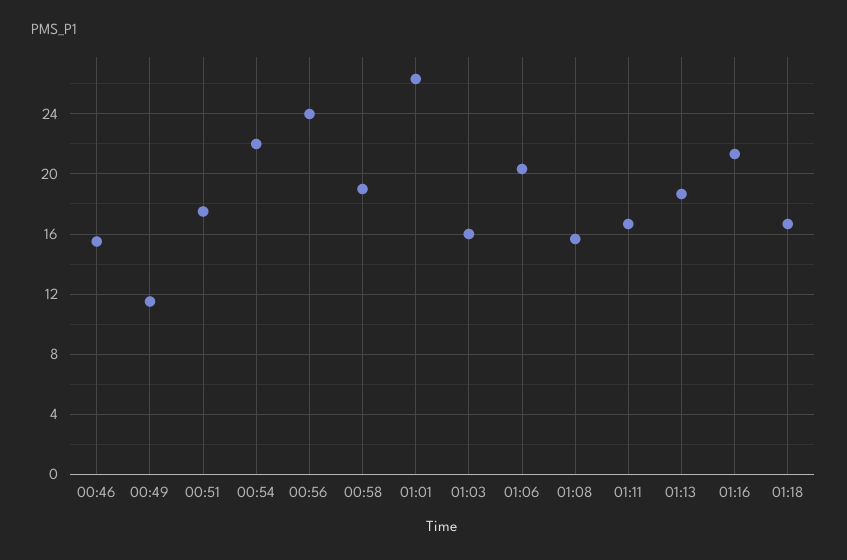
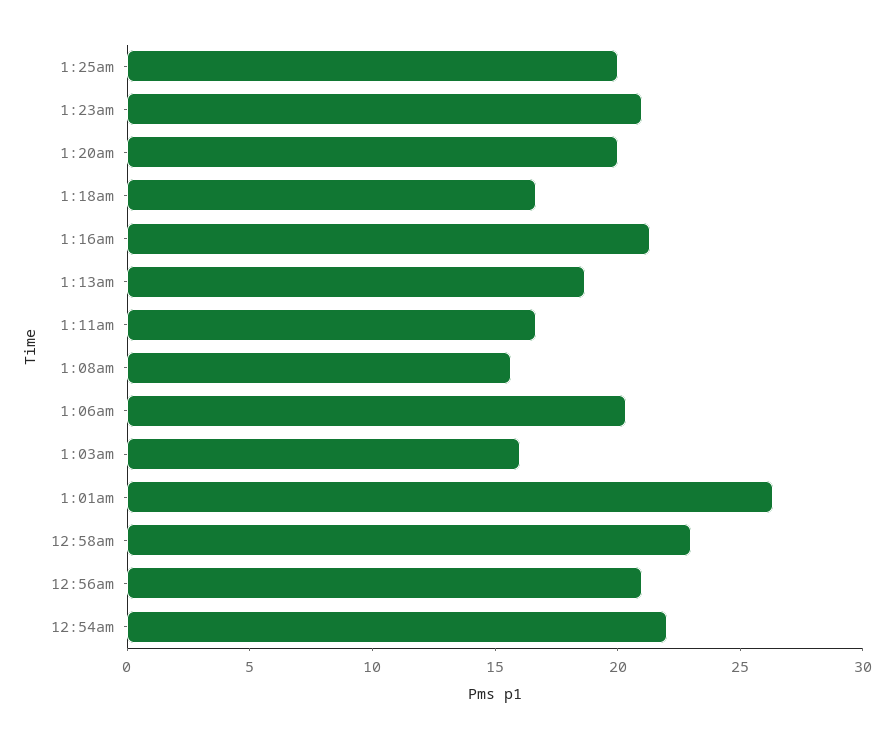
00:46: 15.5 -> none
00:49: 11.5 -> none
00:51: 17.5 -> none
00:56: 24 -> 21
00:58: 19 -> 23
1:25am: none -> 20
1:23am: none -> 21
1:20am: none -> 20

